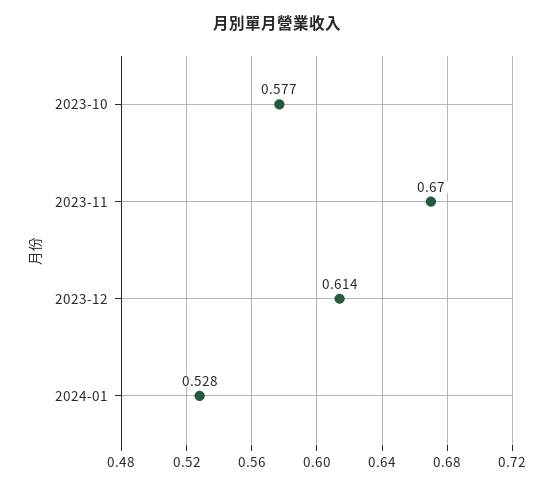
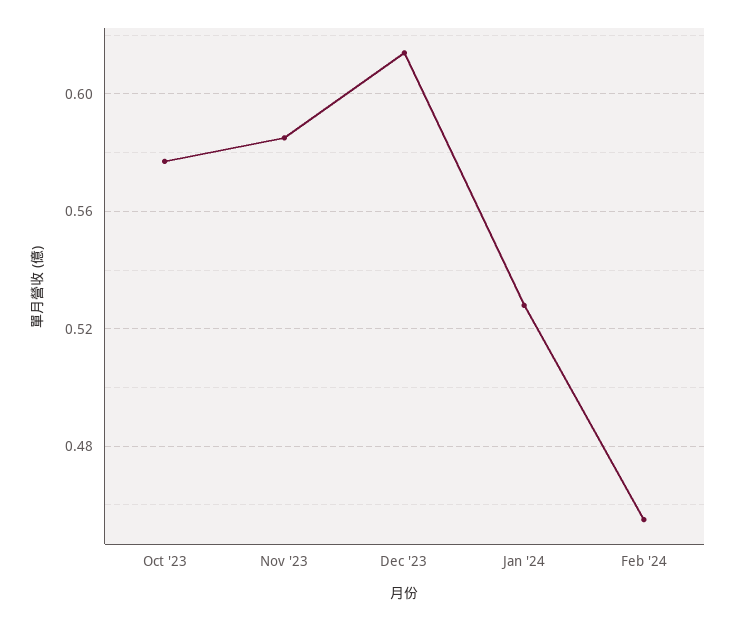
2023-11: 0.67 -> 0.585
Feb '24: none -> 0.455

